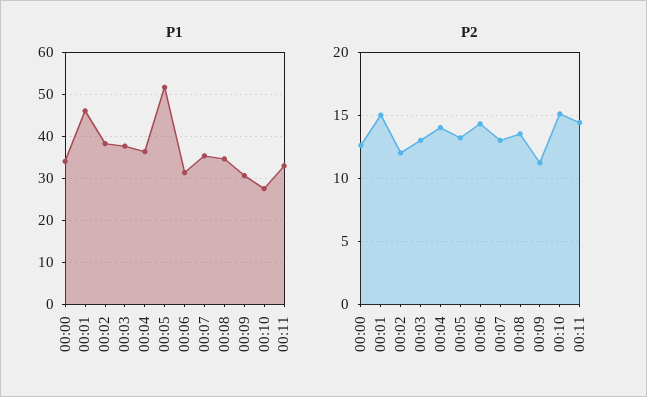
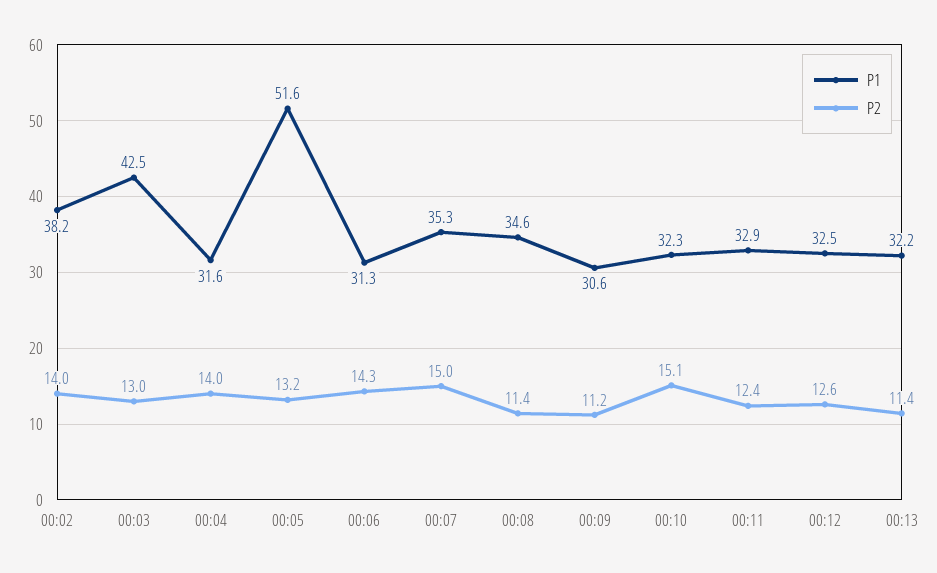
P1, 00:00: 34 -> none
P1, 00:01: 46 -> none
P1, 00:03: 38 -> 42.5
P1, 00:04: 36 -> 31.6
P1, 00:10: 28 -> 32.3
P2, 00:00: 12.5 -> none
P2, 00:01: 15 -> none
P2, 00:02: 12 -> 14
P2, 00:07: 13 -> 15
P2, 00:08: 13.5 -> 11.4
P2, 00:11: 14.5 -> 12.4
P1, 00:12: none -> 32.5
P2, 00:12: none -> 12.6
P1, 00:13: none -> 32.2
P2, 00:13: none -> 11.4

